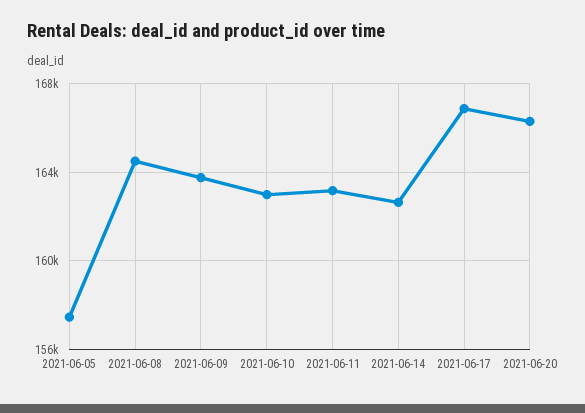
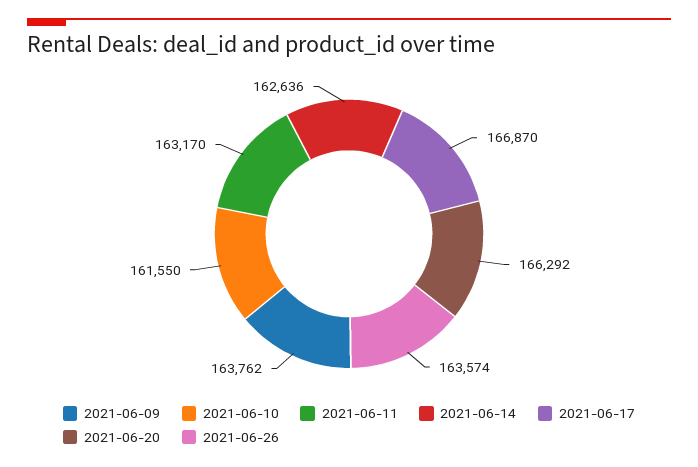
2021-06-05: 157500 -> none
2021-06-08: 164500 -> none
2021-06-10: 163000 -> 161550
2021-06-26: none -> 163574

